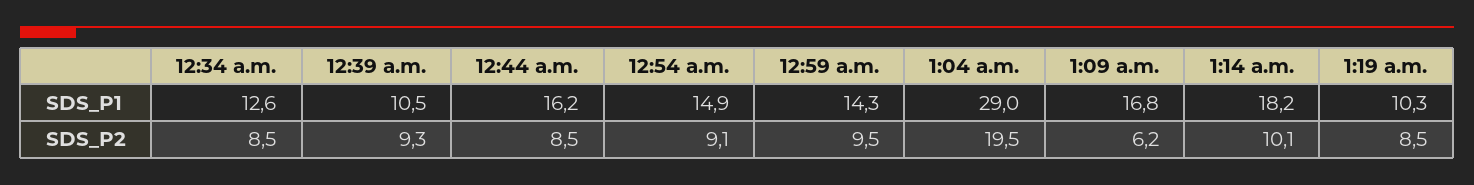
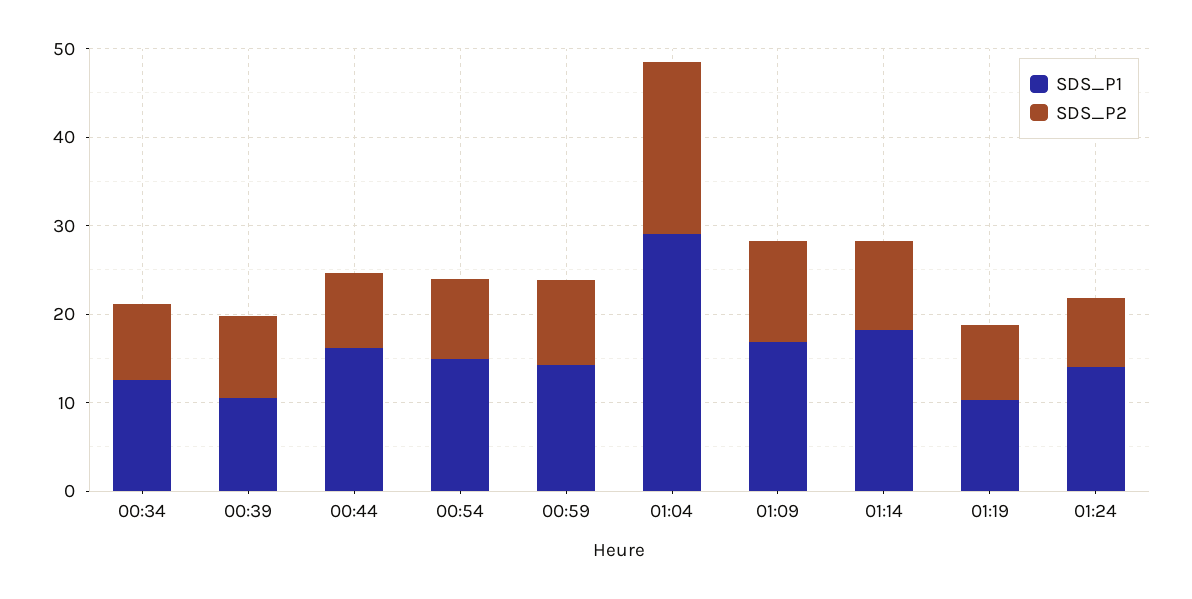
SDS_P2, 1:09 a.m.: 6.2 -> 12
SDS_P1, 01:24: none -> 14
SDS_P2, 01:24: none -> 8

